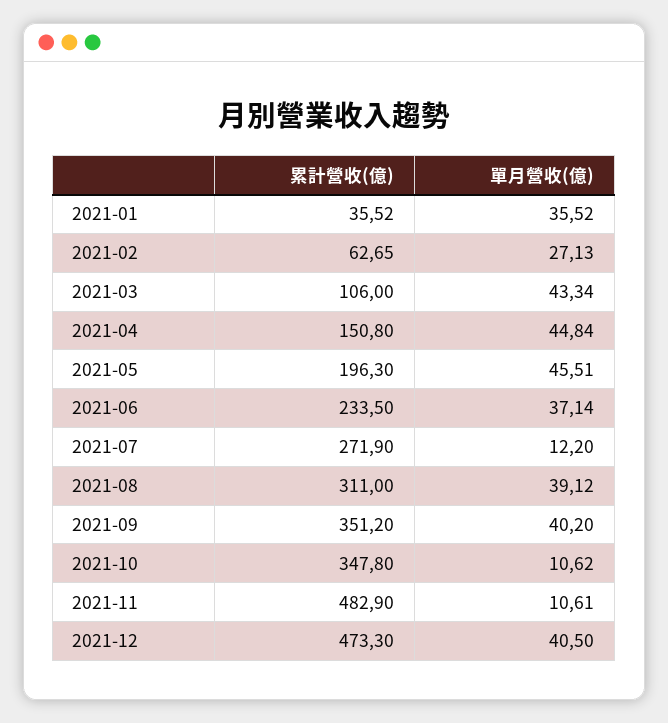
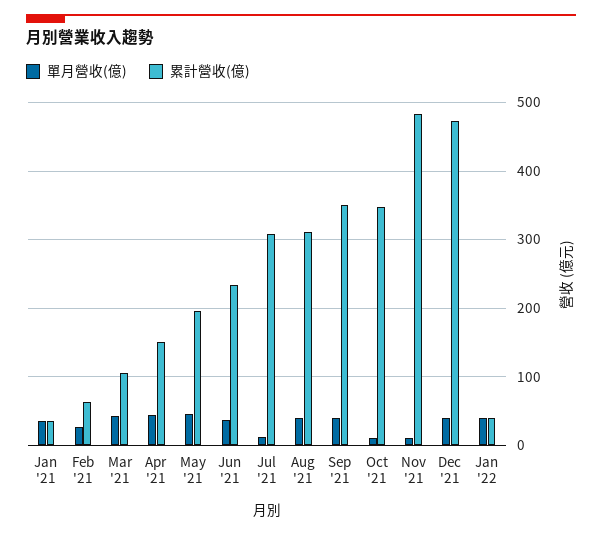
累計營收(億), 2021-07: 271.9 -> 310
單月營收(億), Jan '22: none -> 40
累計營收(億), Jan '22: none -> 40

